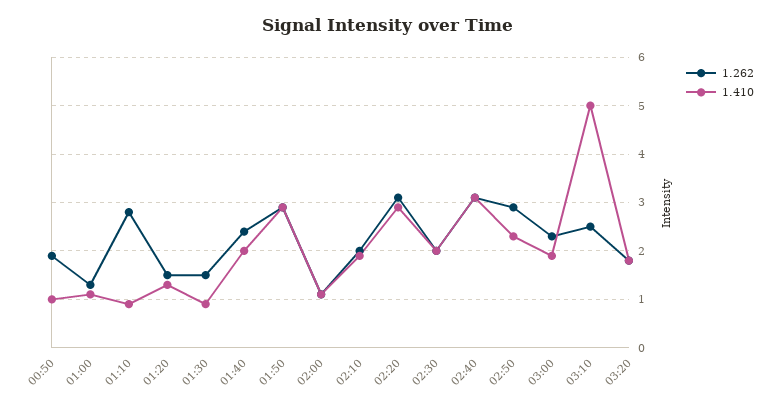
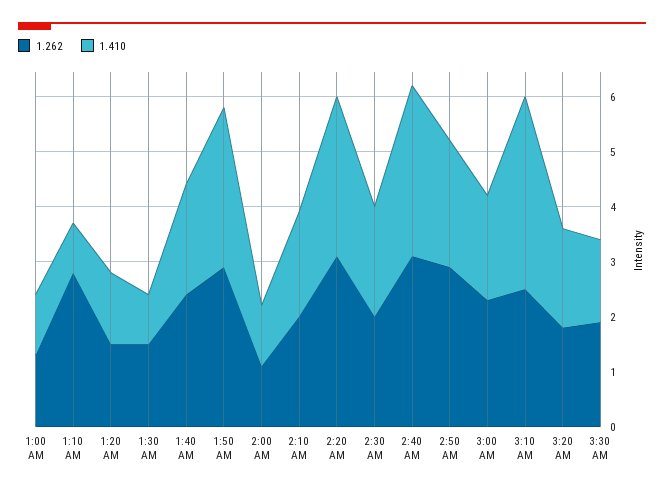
1.262, 00:50: 2 -> none
1.410, 00:50: 1 -> none
1.410, 03:10: 5 -> 3.5
1.262, 3:30 AM: none -> 2
1.410, 3:30 AM: none -> 1.5

